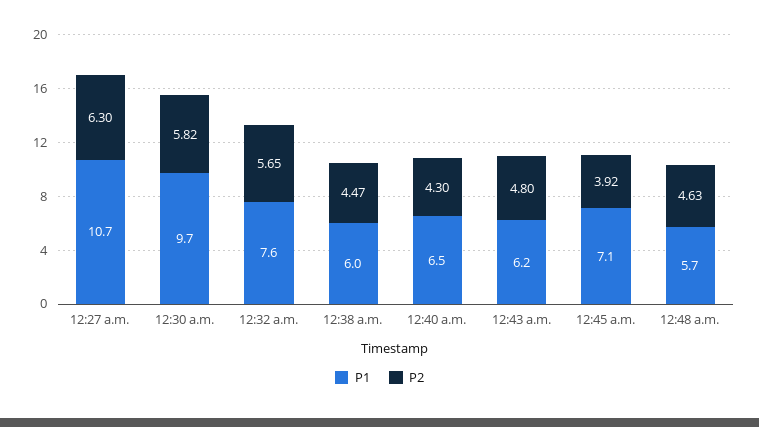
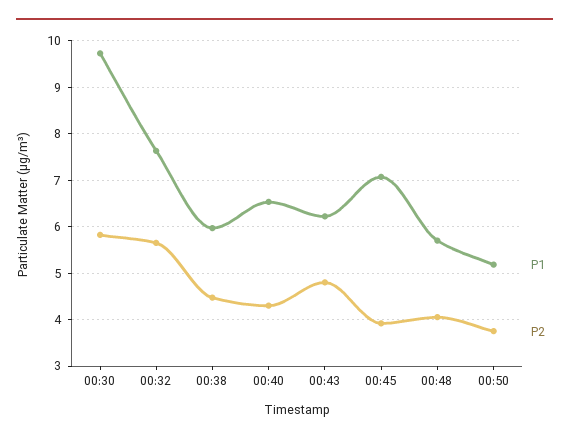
P1, 12:27 a.m.: 10.7 -> none
P2, 12:27 a.m.: 6.3 -> none
P2, 12:48 a.m.: 4.63 -> 4
P1, 00:50: none -> 5.2
P2, 00:50: none -> 3.8

